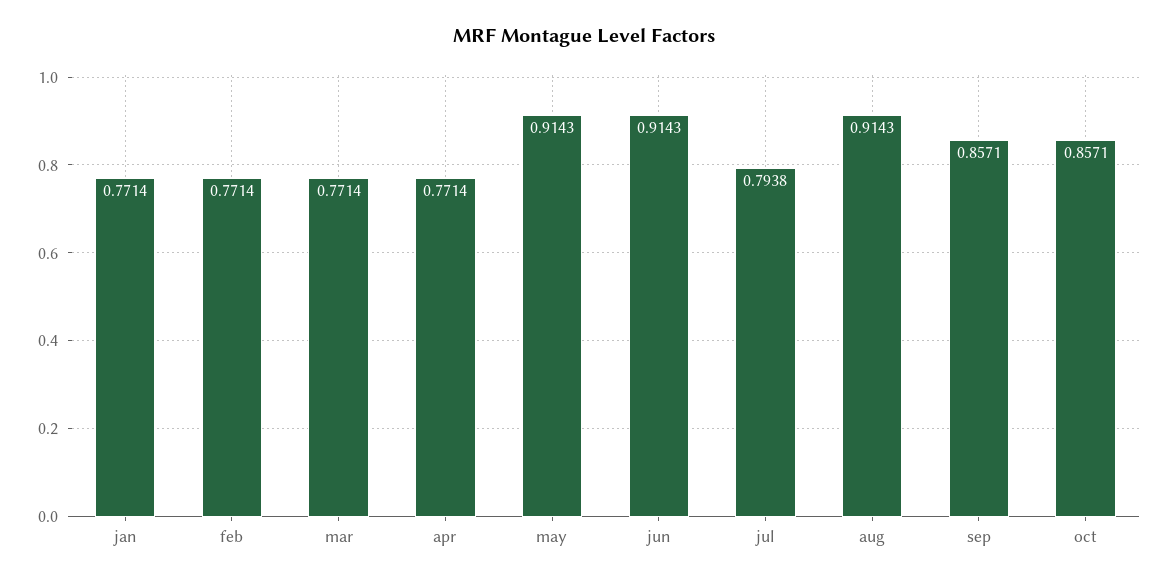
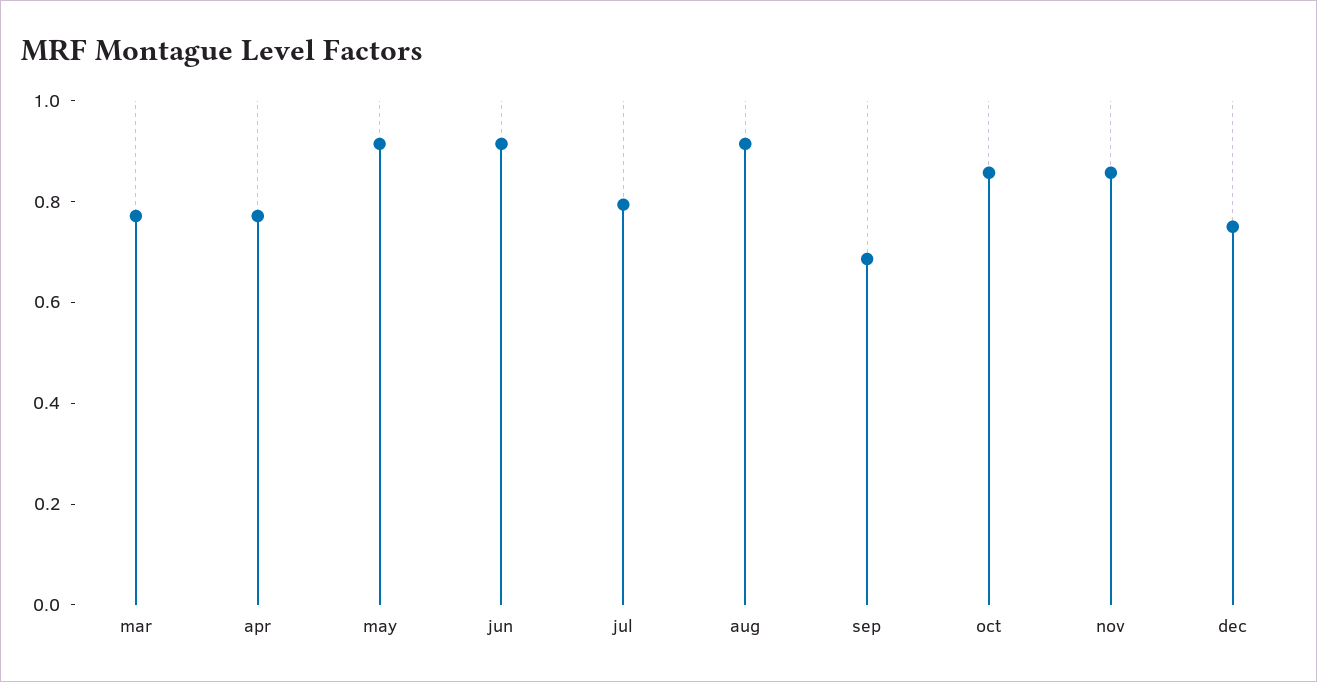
jan: 0.7714 -> none
feb: 0.7714 -> none
sep: 0.8571 -> 0.7
nov: none -> 0.85
dec: none -> 0.75

